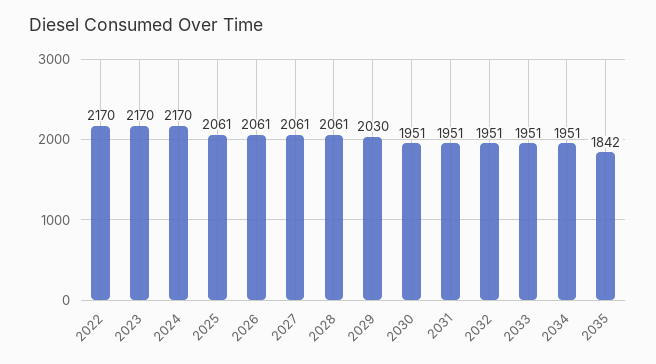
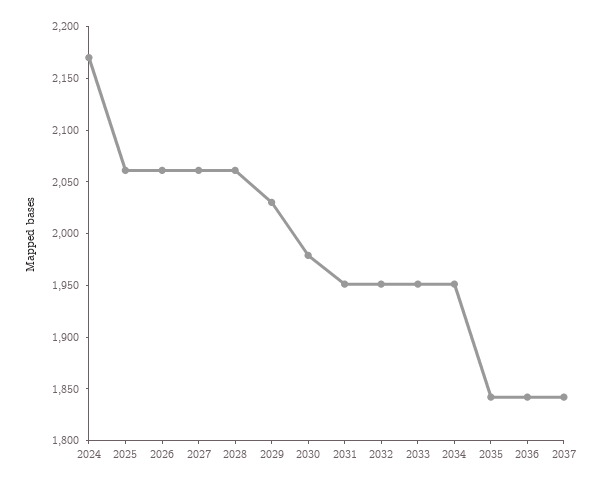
2022: 2170 -> none
2023: 2170 -> none
2030: 1951 -> 1980
2036: none -> 1840
2037: none -> 1840

